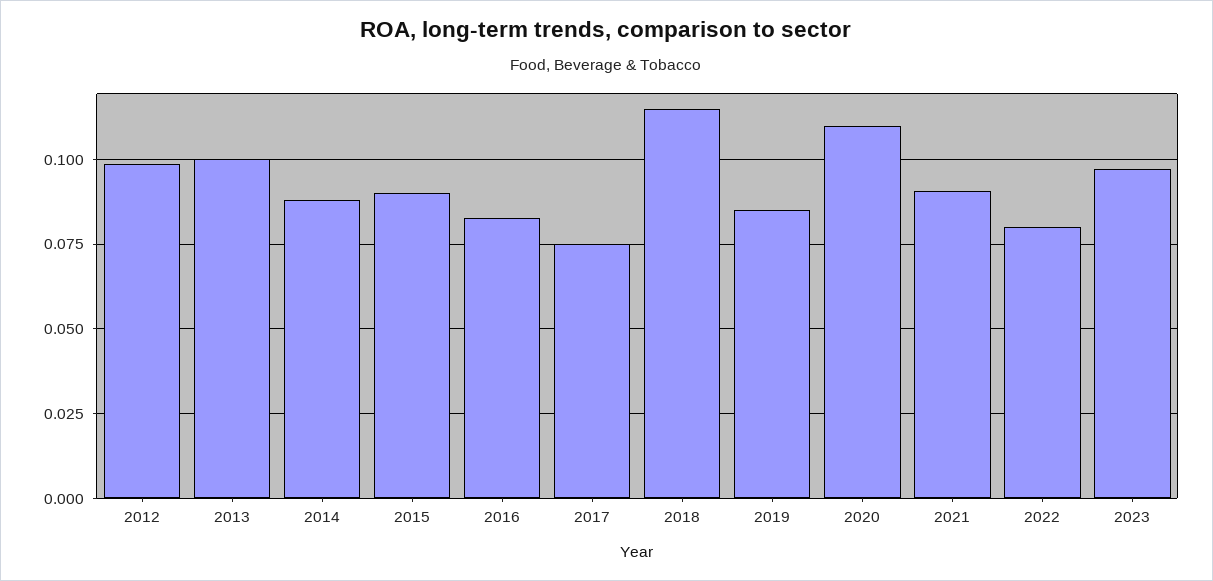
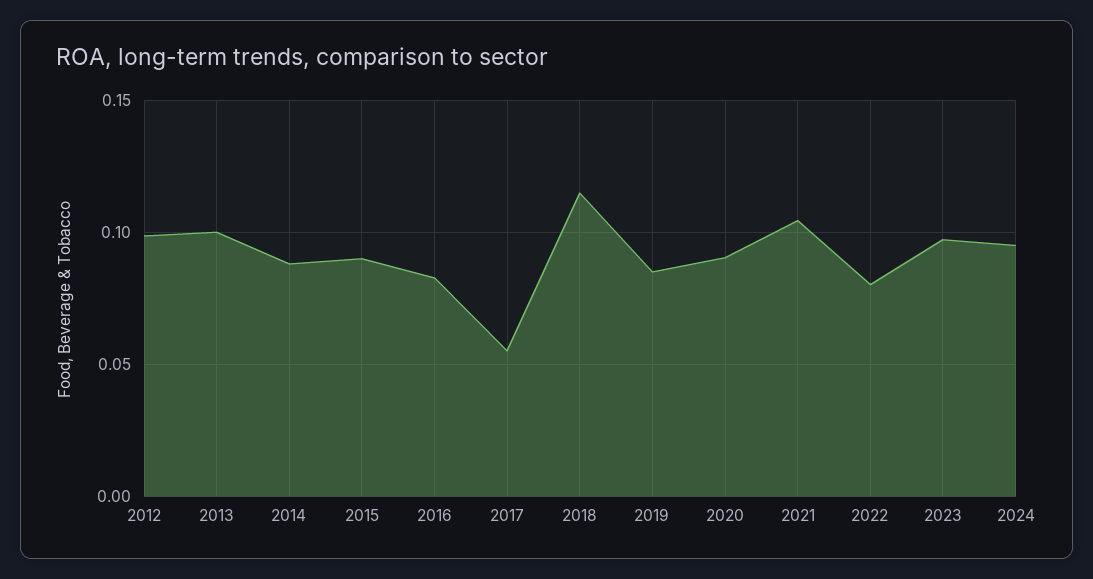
2017: 0.075 -> 0.055
2020: 0.11 -> 0.09
2021: 0.09 -> 0.105
2024: none -> 0.095

